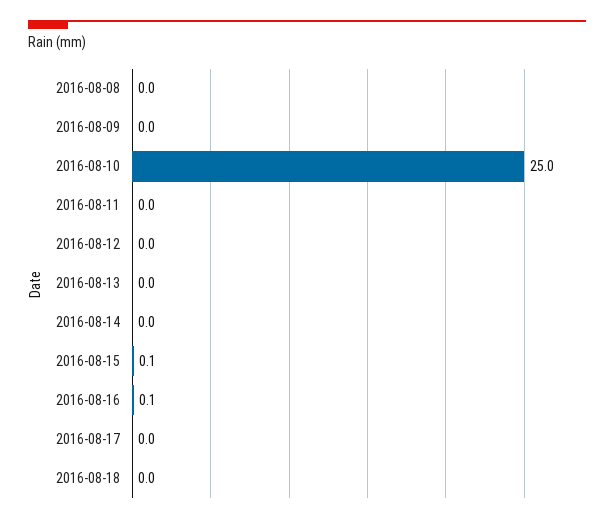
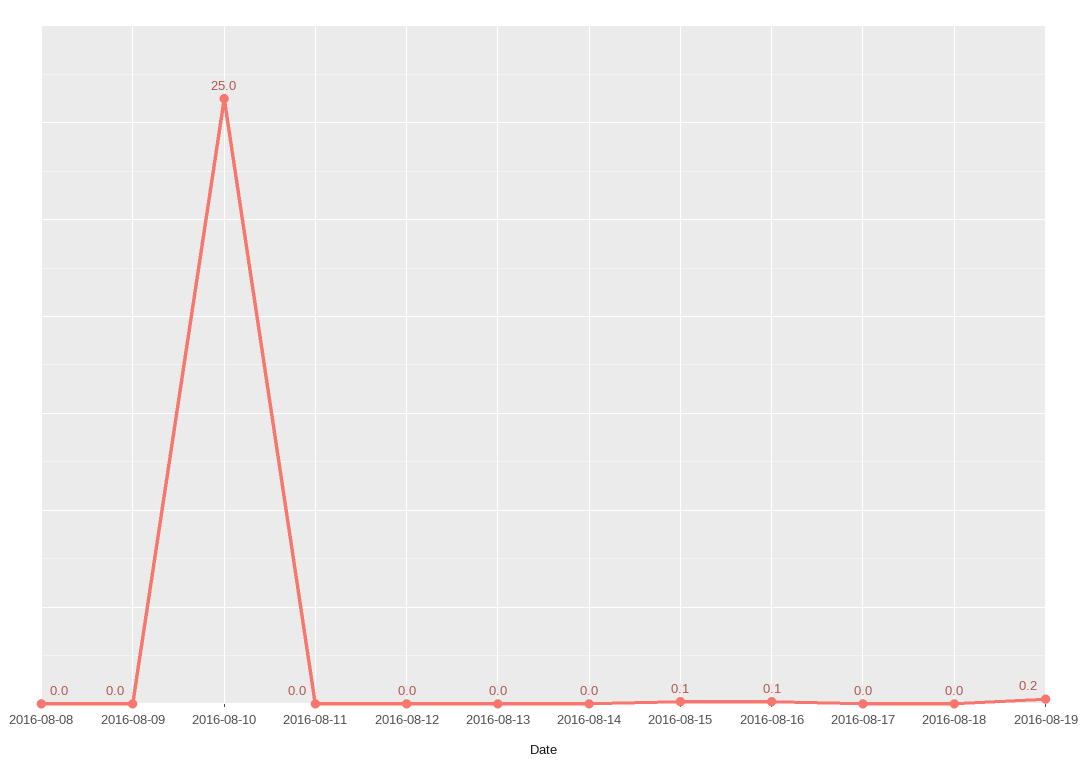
2016-08-19: none -> 0.2

